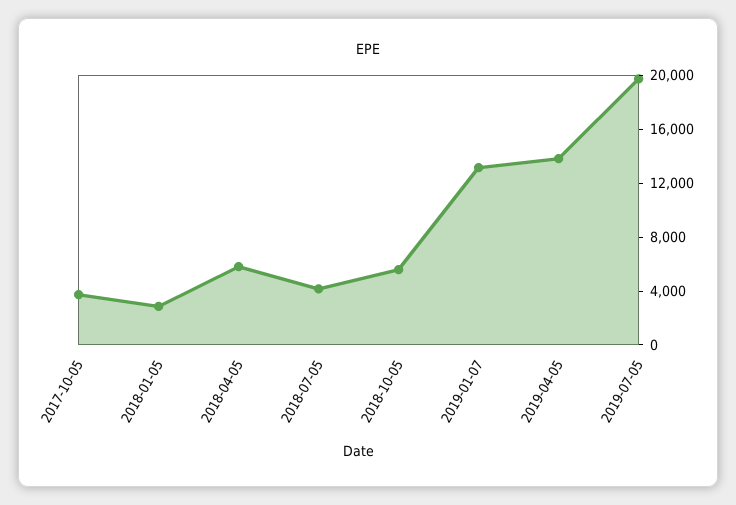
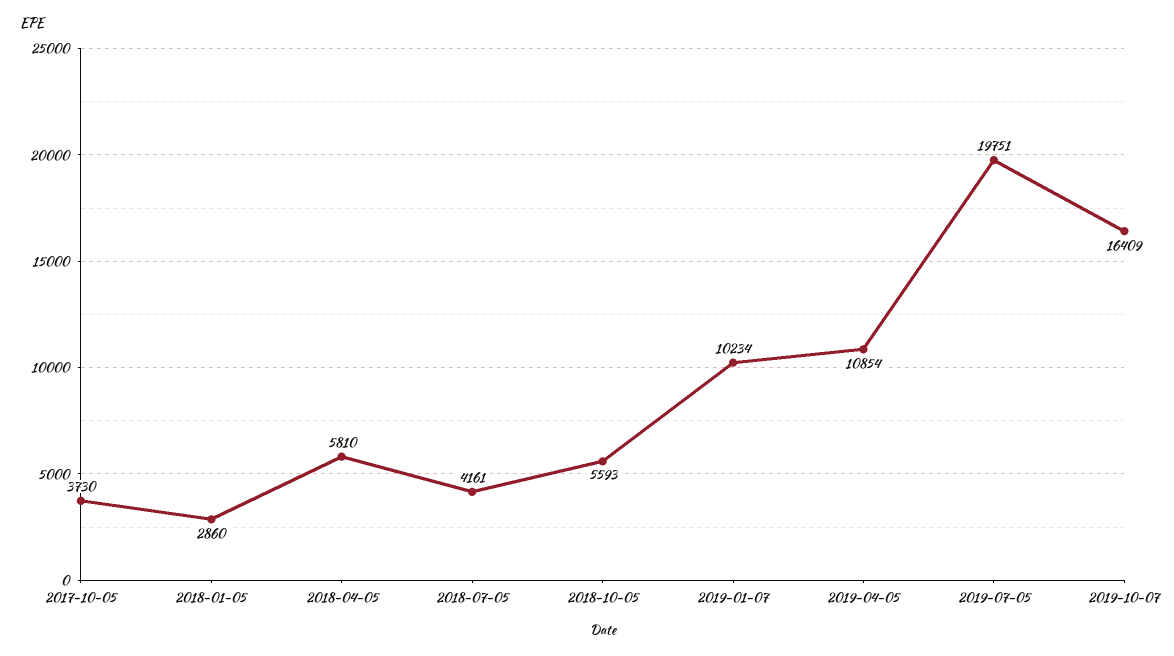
2019-01-07: 13000 -> 10234
2019-04-05: 14000 -> 10854
2019-10-07: none -> 16409

